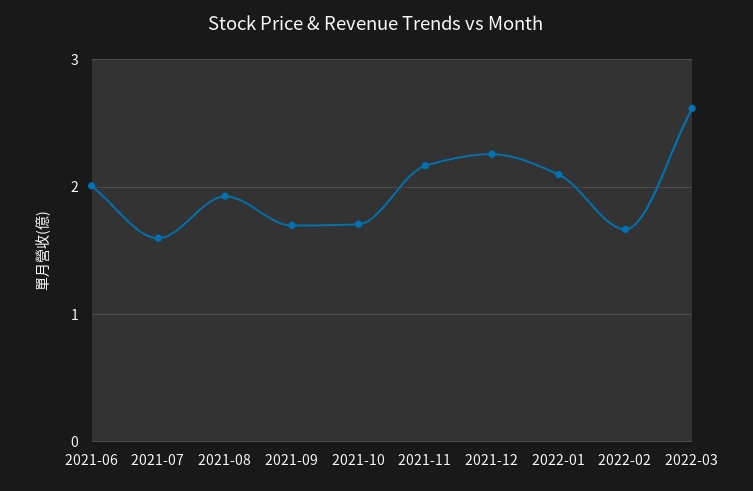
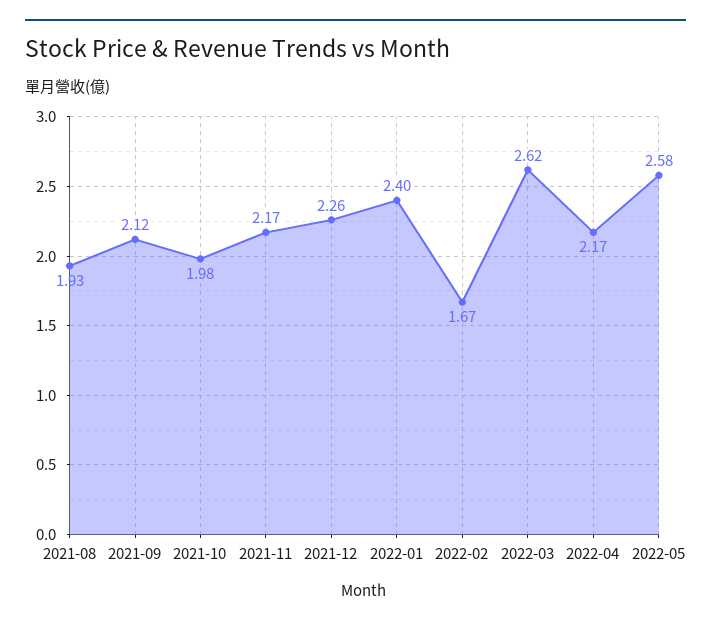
2021-06: 2 -> none
2021-07: 1.6 -> none
2021-09: 1.7 -> 2.12
2021-10: 1.7 -> 1.98
2022-01: 2.1 -> 2.4
2022-04: none -> 2.17
2022-05: none -> 2.58

